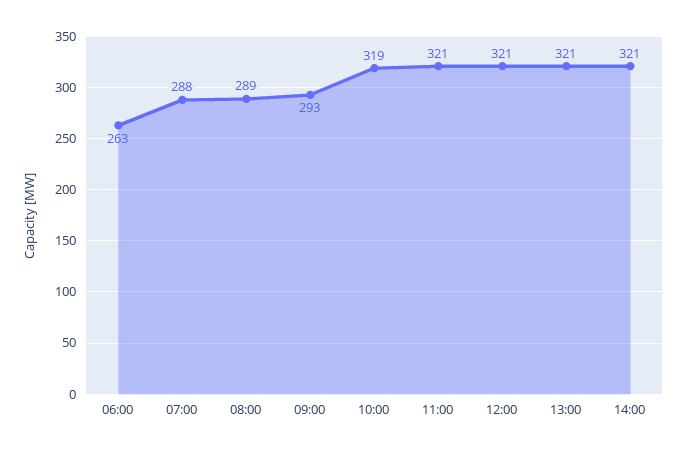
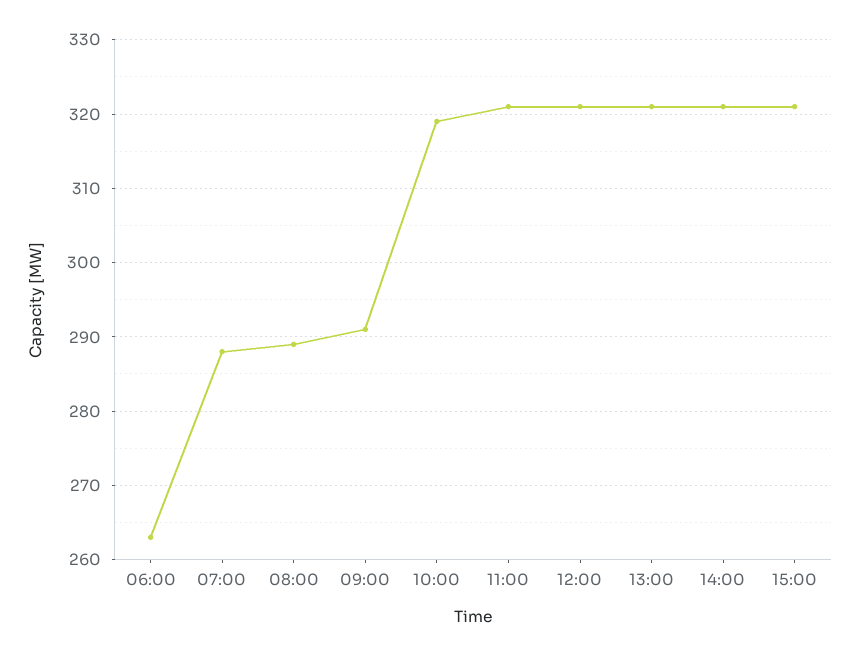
09:00: 293 -> 291
15:00: none -> 321

